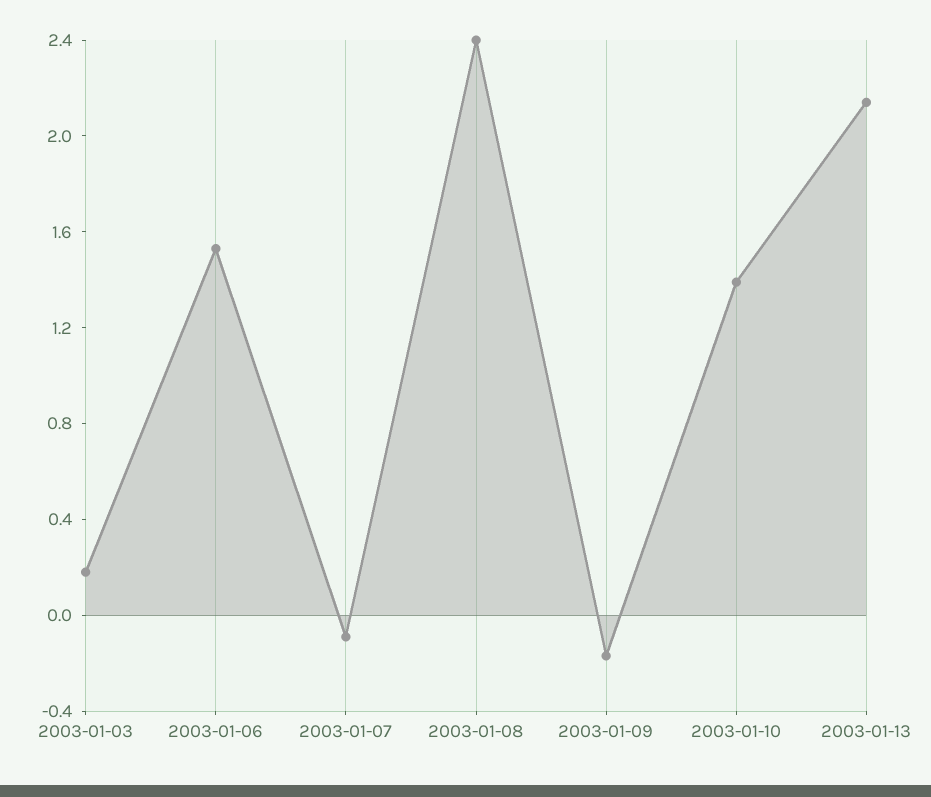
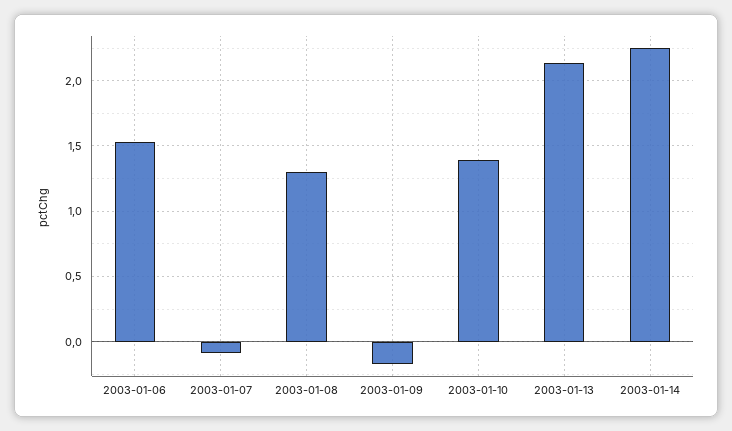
2003-01-03: 0.2 -> none
2003-01-08: 2.4 -> 1.3
2003-01-14: none -> 2.25

